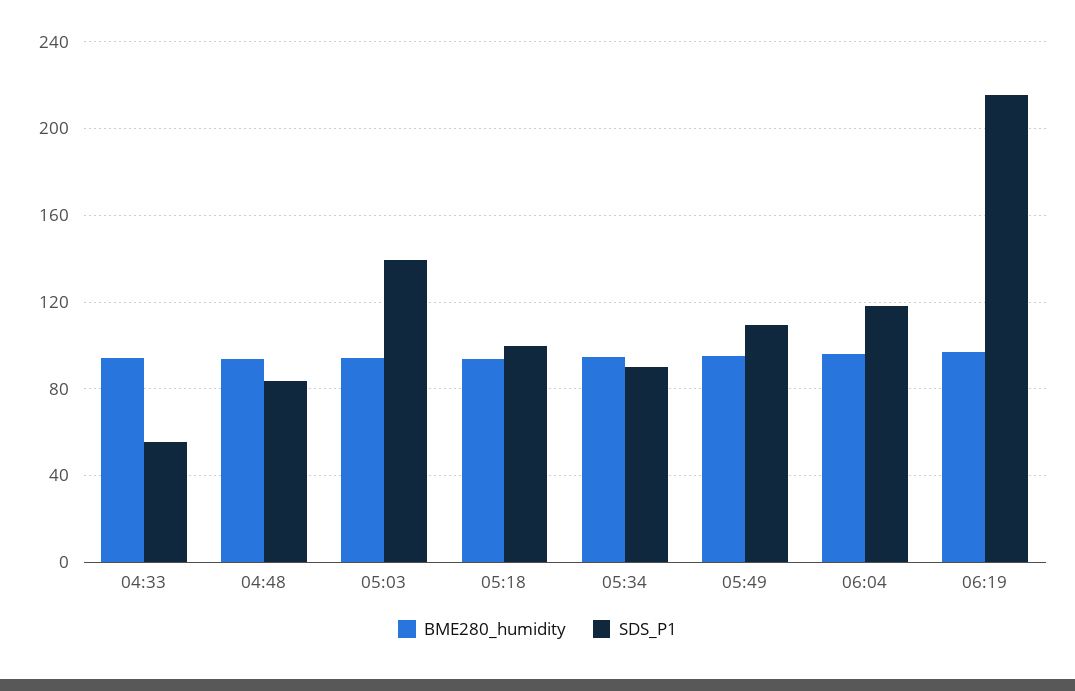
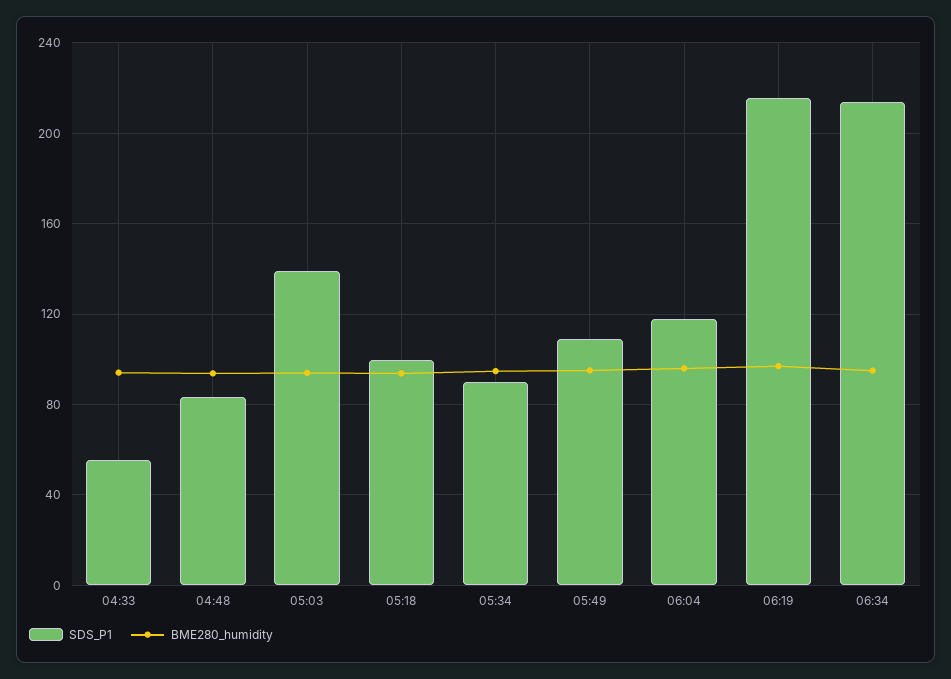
SDS_P1, 06:34: none -> 215
BME280_humidity, 06:34: none -> 95

